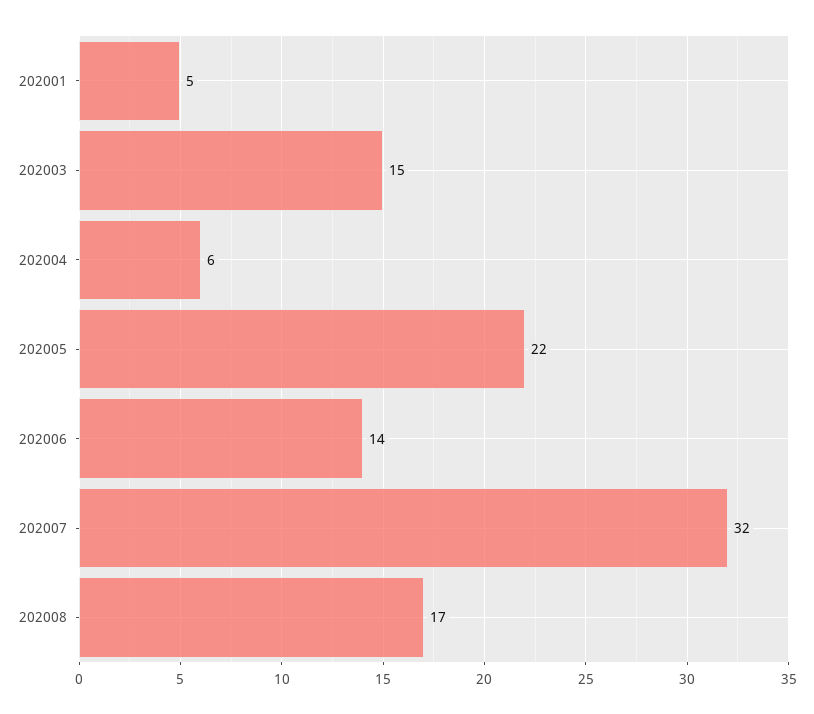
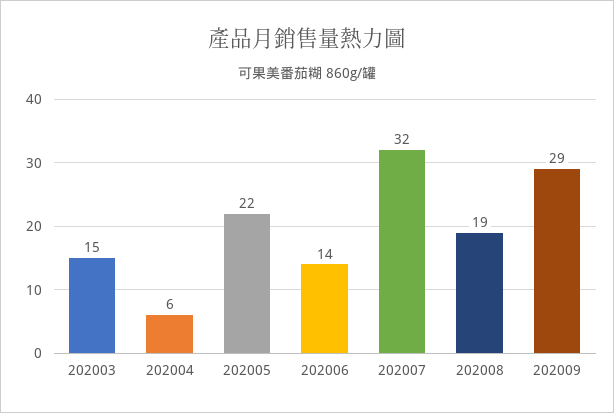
202001: 5 -> none
202008: 17 -> 19
202009: none -> 29

